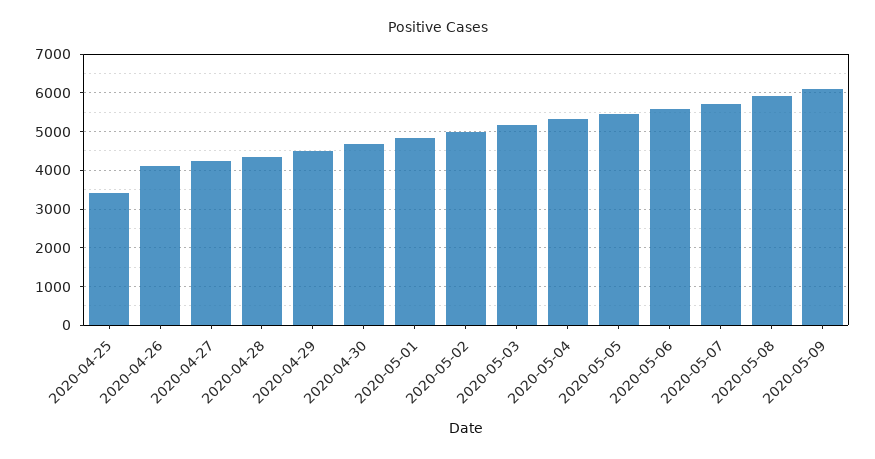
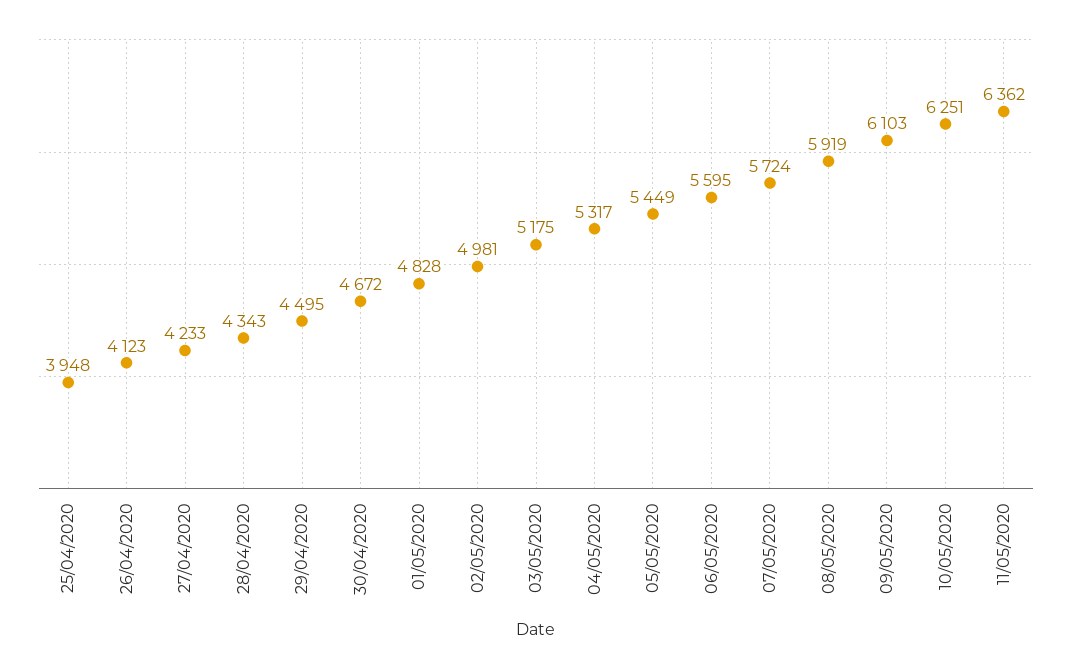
2020-04-25: 3400 -> 3948
10/05/2020: none -> 6251
11/05/2020: none -> 6362

